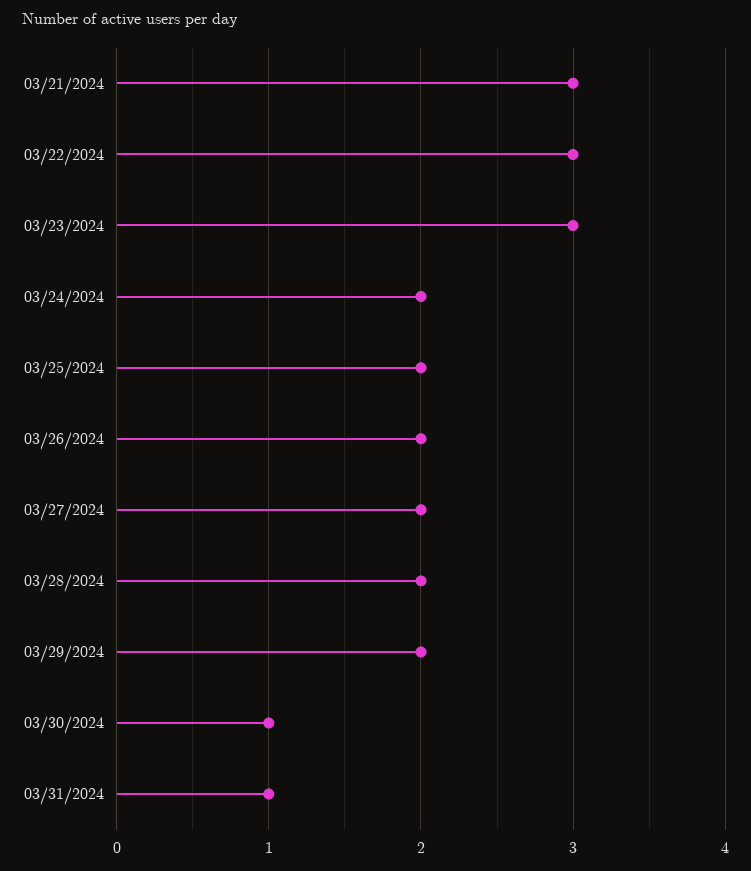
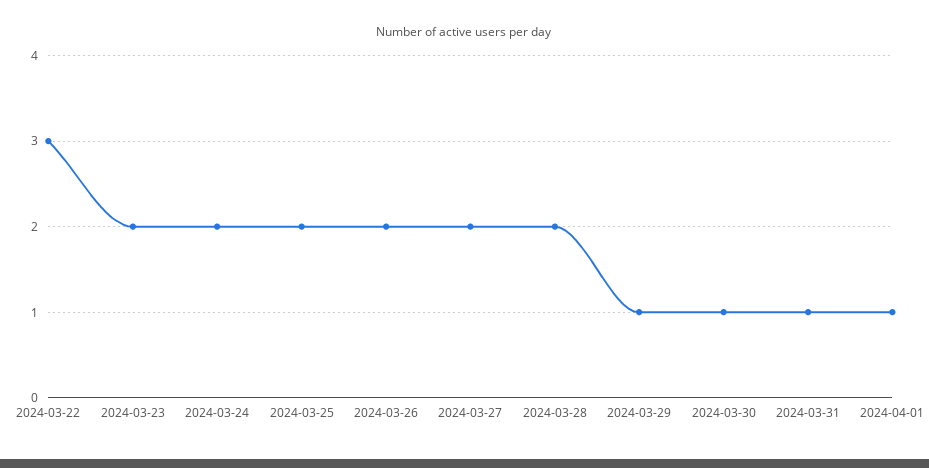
03/21/2024: 3 -> none
03/23/2024: 3 -> 2
03/29/2024: 2 -> 1
2024-04-01: none -> 1

